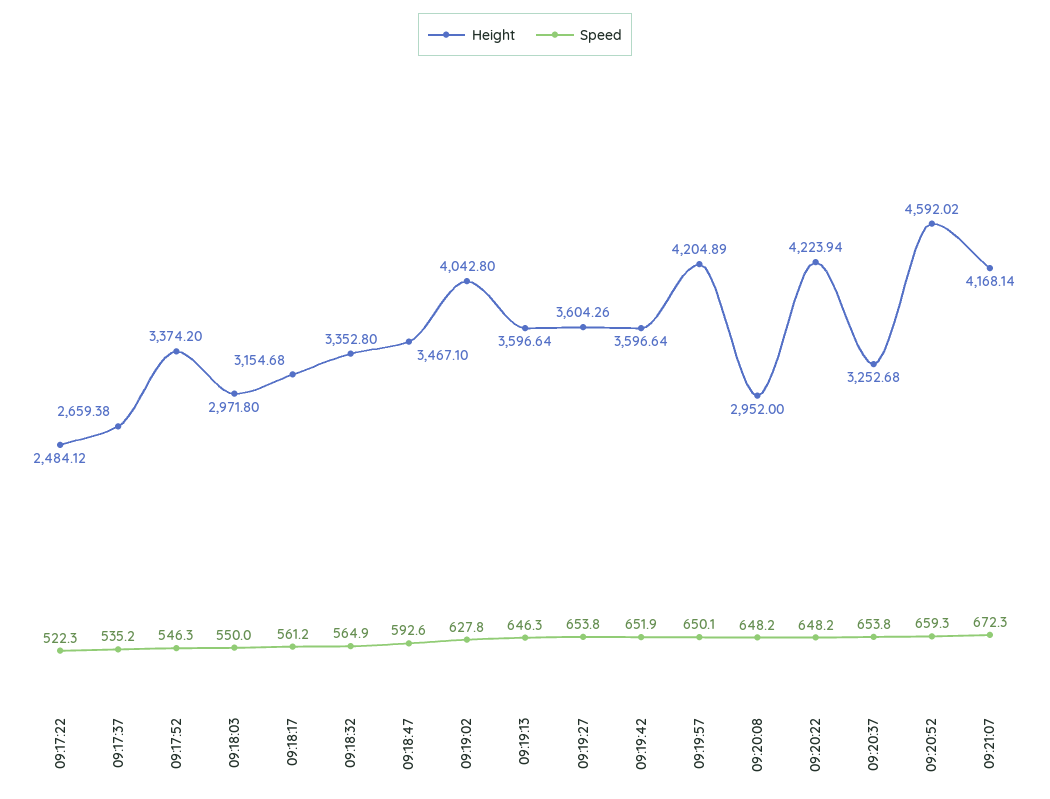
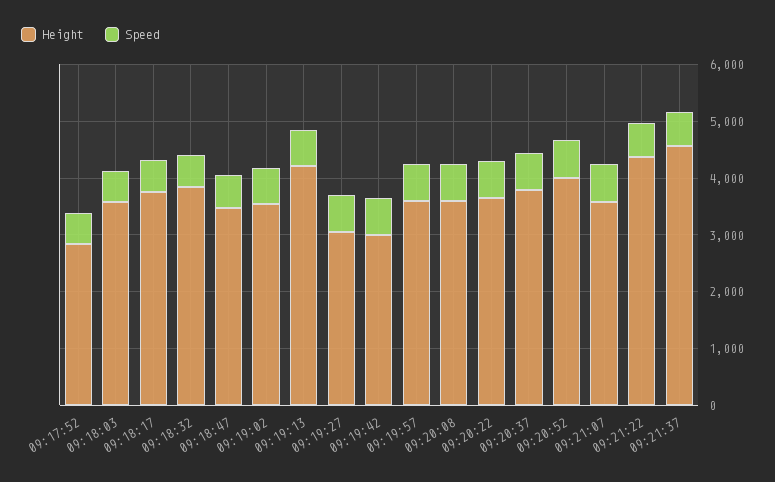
Height, 09:17:22: 2484.12 -> none
Speed, 09:17:22: 522.3 -> none
Height, 09:17:37: 2659.38 -> none
Speed, 09:17:37: 535.2 -> none
Height, 09:17:52: 3374.2 -> 2800
Height, 09:18:03: 2971.8 -> 3600
Height, 09:18:17: 3154.68 -> 3800
Height, 09:18:32: 3352.8 -> 3800
Height, 09:19:02: 4042.8 -> 3600
Height, 09:19:13: 3596.64 -> 4200
Height, 09:19:27: 3604.26 -> 3000
Height, 09:19:42: 3596.64 -> 3000
Height, 09:19:57: 4204.89 -> 3600
Height, 09:20:08: 2952 -> 3600
Height, 09:20:22: 4223.94 -> 3600
Height, 09:20:37: 3252.68 -> 3800
Height, 09:20:52: 4592.02 -> 4000
Height, 09:21:07: 4168.14 -> 3600
Height, 09:21:22: none -> 4400
Speed, 09:21:22: none -> 600
Height, 09:21:37: none -> 4600
Speed, 09:21:37: none -> 600

